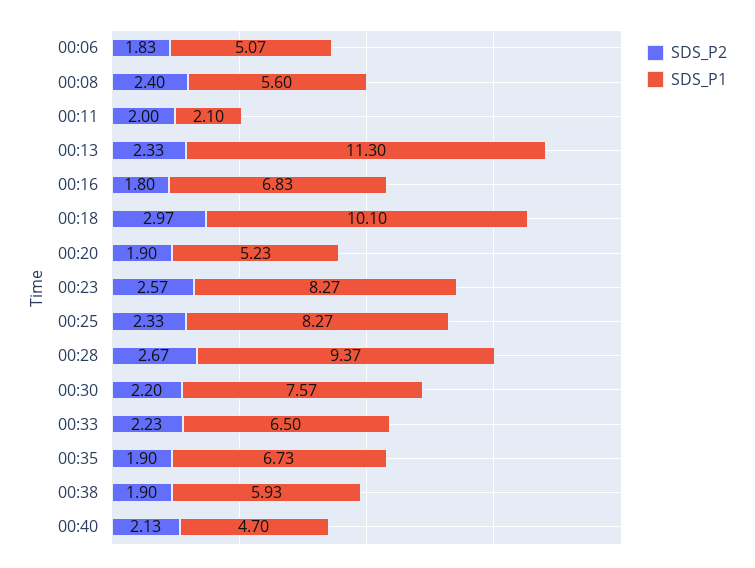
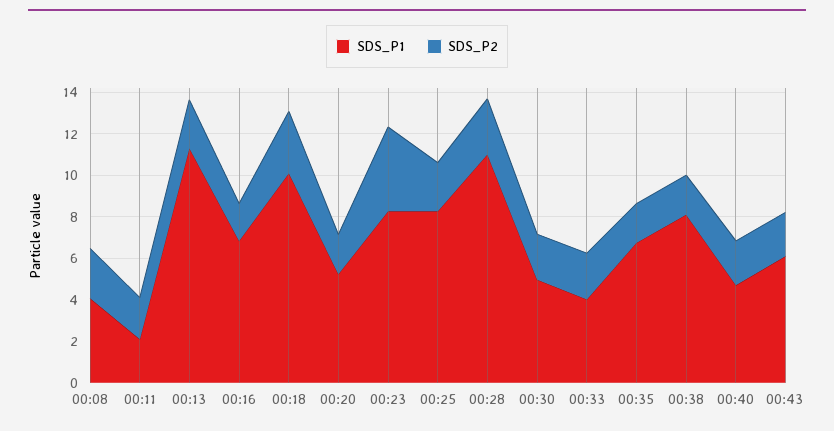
SDS_P2, 00:06: 1.83 -> none
SDS_P1, 00:06: 5.07 -> none
SDS_P1, 00:08: 5.6 -> 4
SDS_P2, 00:23: 2.57 -> 4
SDS_P1, 00:28: 9.37 -> 11
SDS_P1, 00:30: 7.57 -> 5
SDS_P1, 00:33: 6.5 -> 4
SDS_P1, 00:38: 5.93 -> 8
SDS_P1, 00:43: none -> 6
SDS_P2, 00:43: none -> 2

